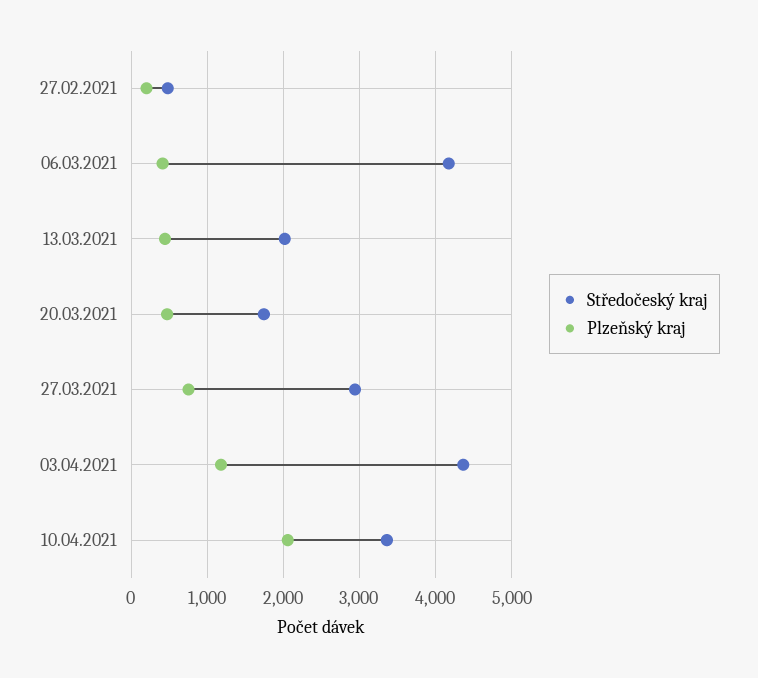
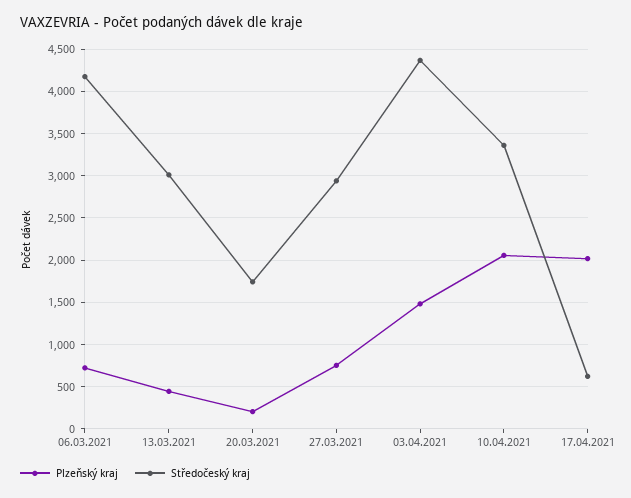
Středočeský kraj, 27.02.2021: 500 -> none
Plzeňský kraj, 27.02.2021: 200 -> none
Plzeňský kraj, 06.03.2021: 400 -> 700
Středočeský kraj, 13.03.2021: 2000 -> 3000
Plzeňský kraj, 20.03.2021: 500 -> 200
Plzeňský kraj, 03.04.2021: 1200 -> 1500
Plzeňský kraj, 17.04.2021: none -> 2000
Středočeský kraj, 17.04.2021: none -> 600

